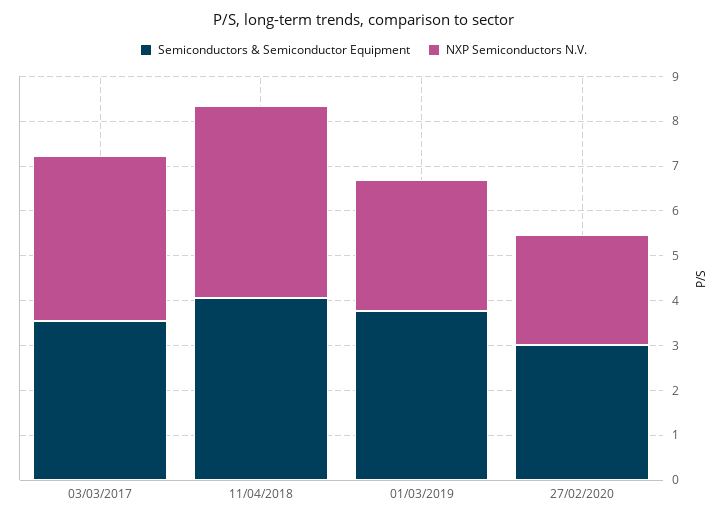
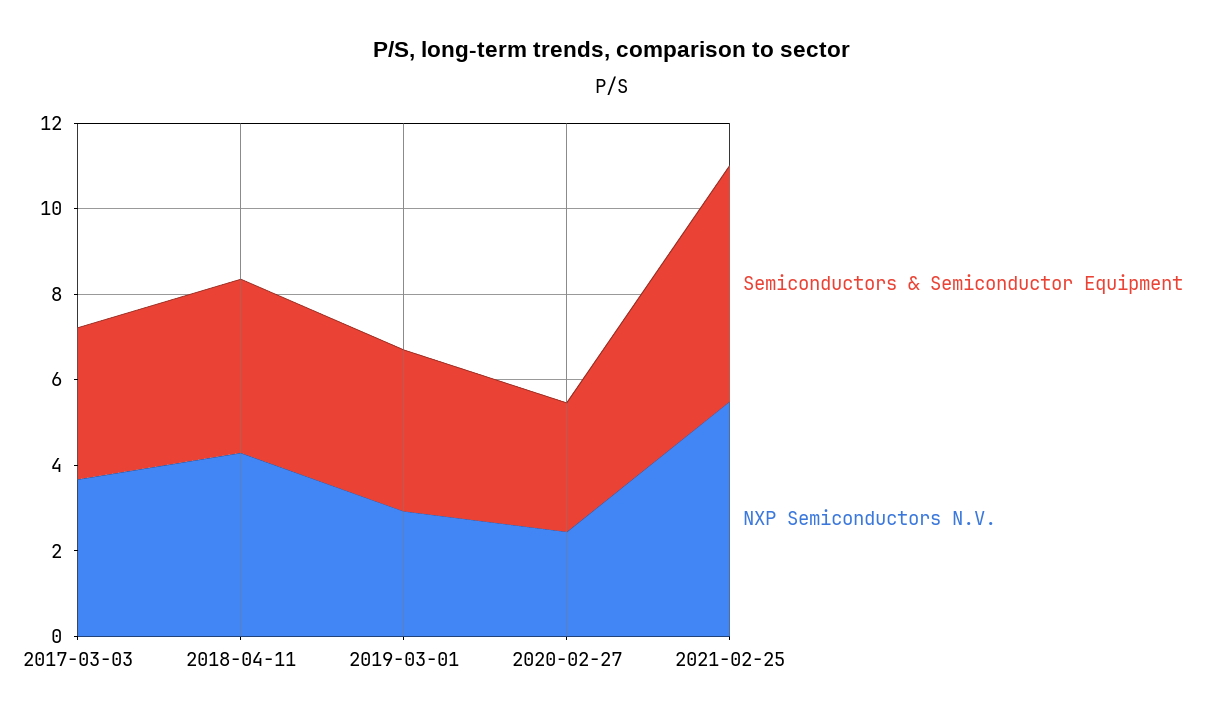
Semiconductors & Semiconductor Equipment, 2021-02-25: none -> 5.5
NXP Semiconductors N.V., 2021-02-25: none -> 5.5

